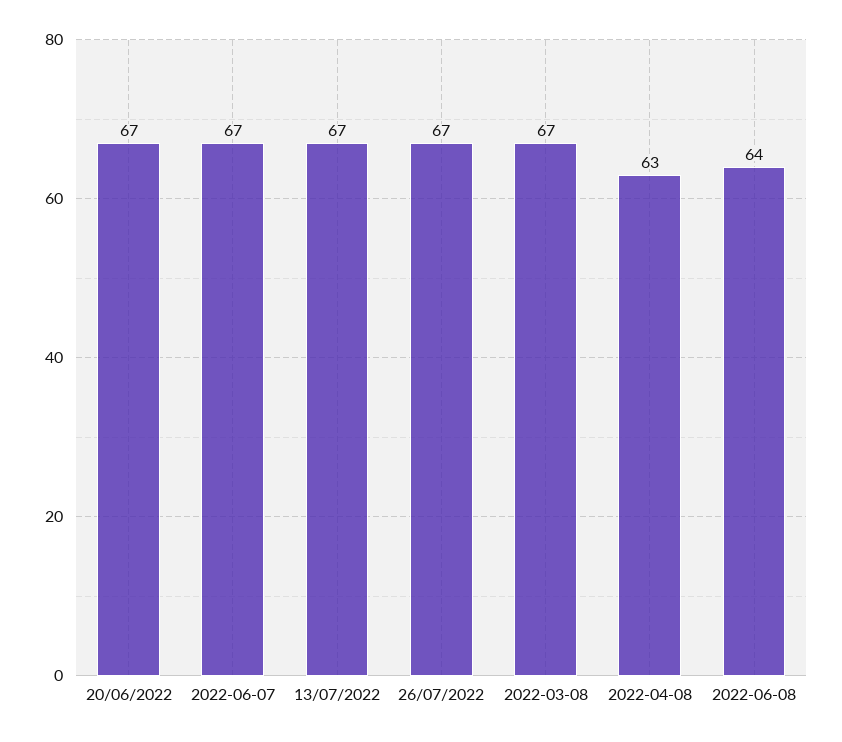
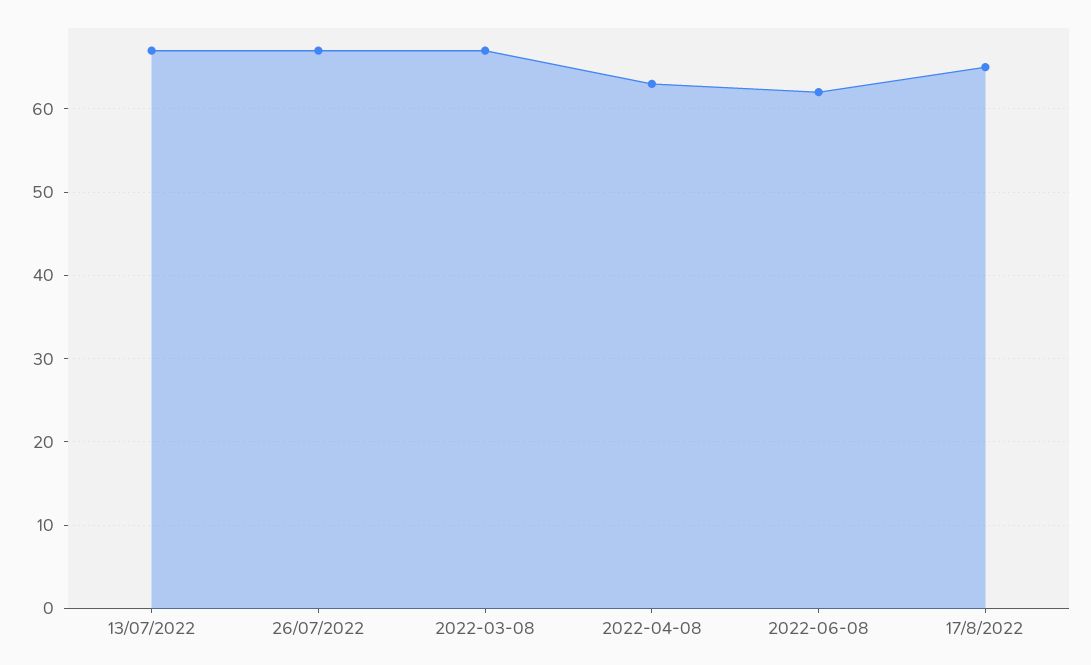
20/06/2022: 67 -> none
2022-06-07: 67 -> none
2022-06-08: 64 -> 62
17/8/2022: none -> 65

